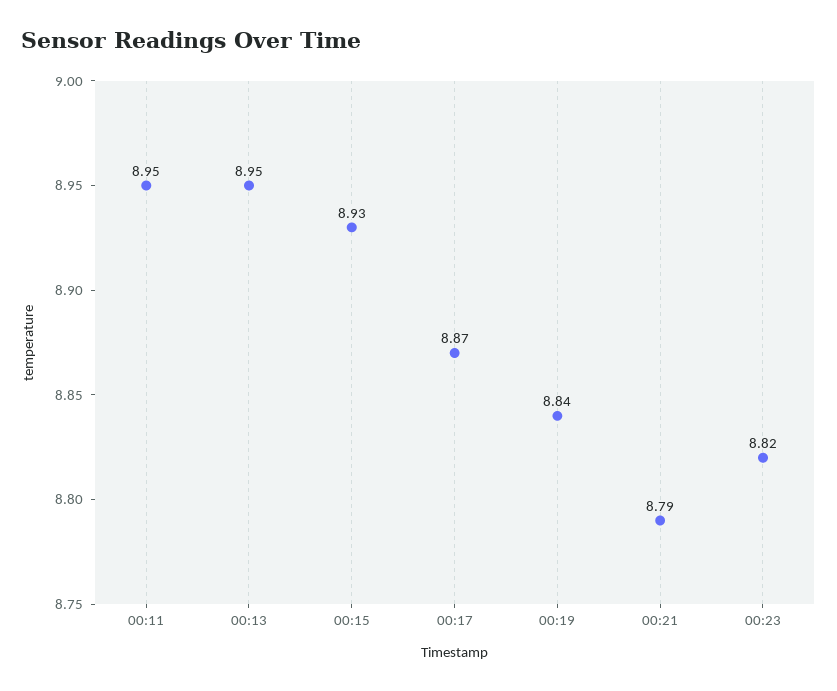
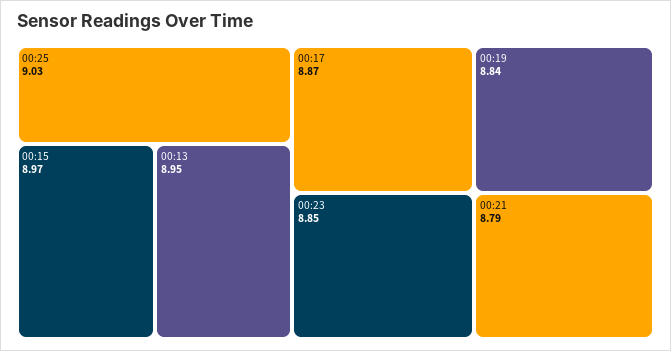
00:11: 8.95 -> none
00:15: 8.93 -> 8.97
00:23: 8.82 -> 8.85
00:25: none -> 9.03

